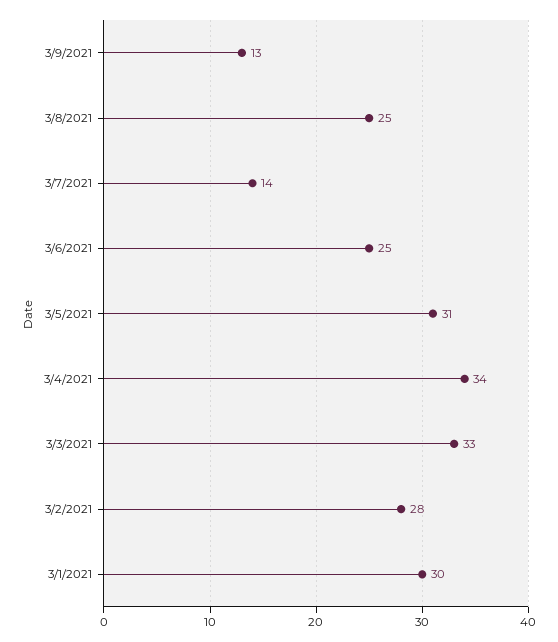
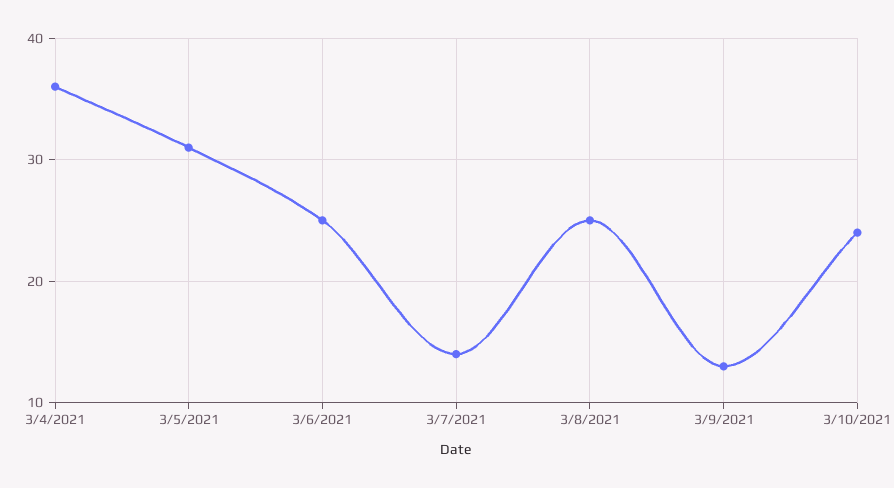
3/4/2021: 34 -> 36
3/3/2021: 33 -> none
3/2/2021: 28 -> none
3/1/2021: 30 -> none
3/10/2021: none -> 24

